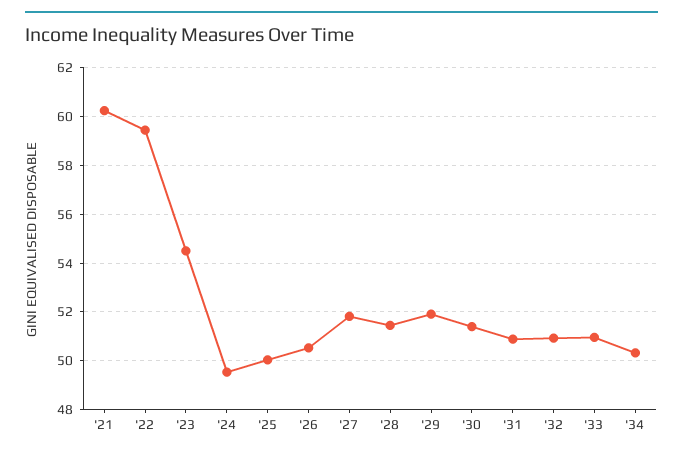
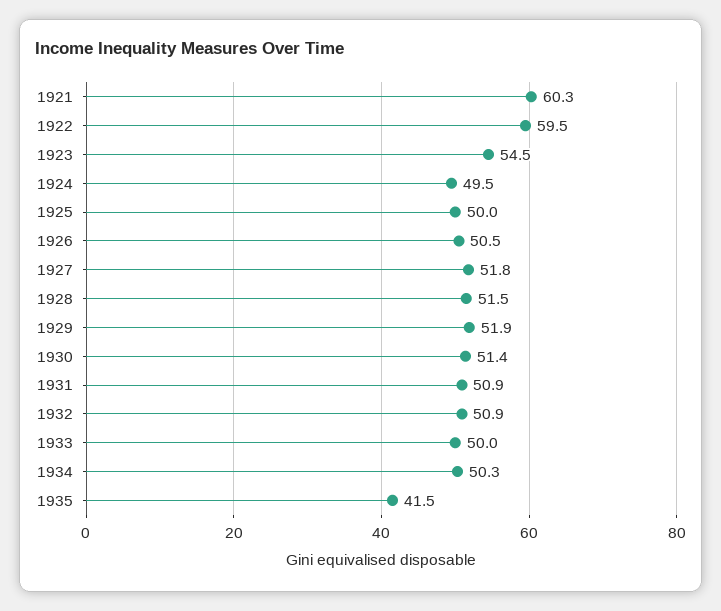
'33: 51 -> 50
1935: none -> 41.5

